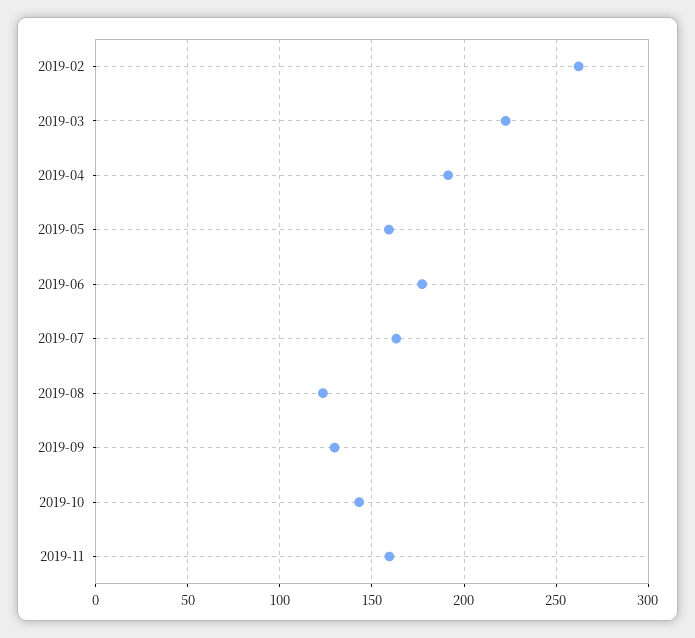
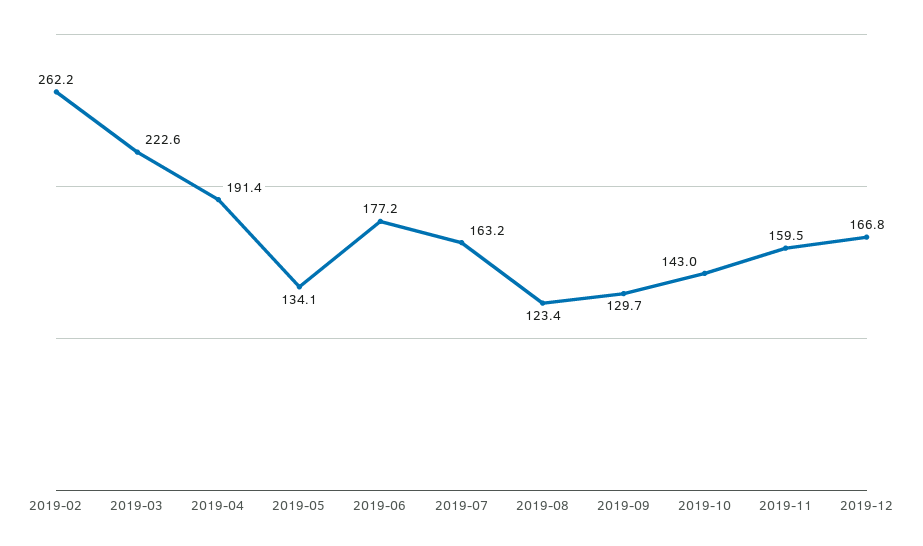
2019-05: 160 -> 134.1
2019-12: none -> 166.8

